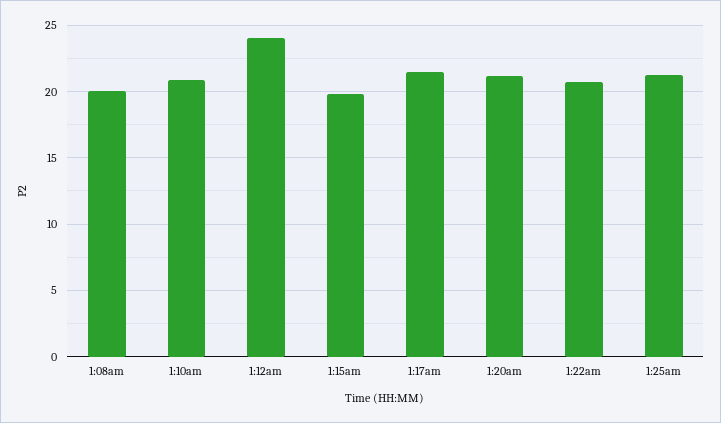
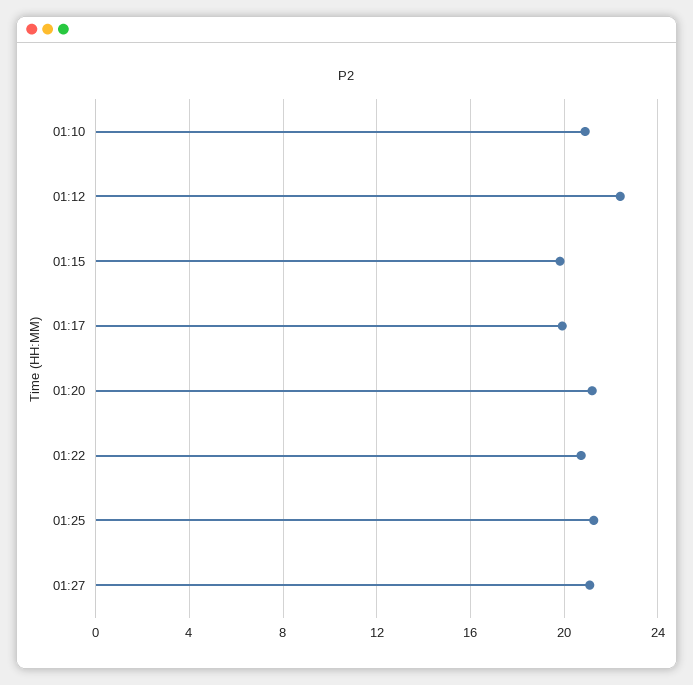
1:08am: 20 -> none
1:12am: 24 -> 22.5
1:17am: 21.5 -> 20
01:27: none -> 21

